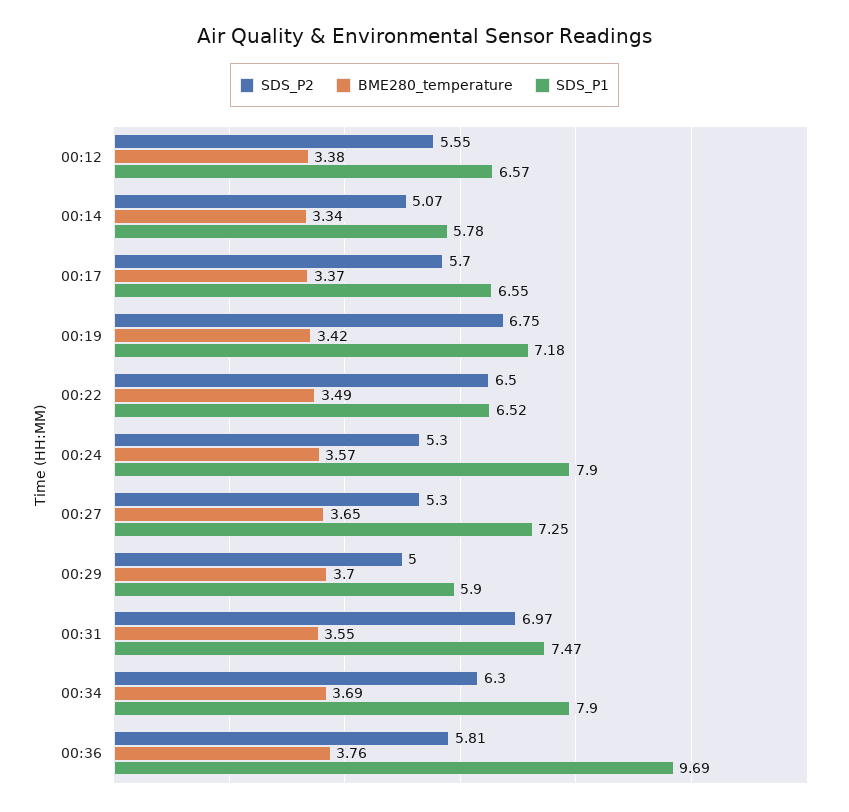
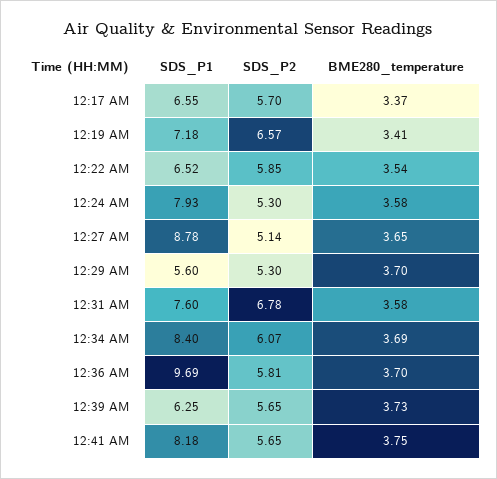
SDS_P2, 00:12: 5.55 -> none
BME280_temperature, 00:12: 3.38 -> none
SDS_P1, 00:12: 6.57 -> none
SDS_P2, 00:14: 5.07 -> none
BME280_temperature, 00:14: 3.34 -> none
SDS_P1, 00:14: 5.78 -> none
SDS_P2, 00:19: 6.75 -> 6.57
BME280_temperature, 00:19: 3.42 -> 3.41
SDS_P2, 00:22: 6.5 -> 5.85
BME280_temperature, 00:22: 3.49 -> 3.54
BME280_temperature, 00:24: 3.57 -> 3.58
SDS_P1, 00:24: 7.9 -> 7.93
SDS_P2, 00:27: 5.3 -> 5.14
SDS_P1, 00:27: 7.25 -> 8.78
SDS_P2, 00:29: 5 -> 5.3
SDS_P1, 00:29: 5.9 -> 5.6
SDS_P2, 00:31: 6.97 -> 6.78
BME280_temperature, 00:31: 3.55 -> 3.58
SDS_P1, 00:31: 7.47 -> 7.6
SDS_P2, 00:34: 6.3 -> 6.07
SDS_P1, 00:34: 7.9 -> 8.4
BME280_temperature, 00:36: 3.76 -> 3.7
SDS_P1, 12:39 AM: none -> 6.25
SDS_P2, 12:39 AM: none -> 5.65
BME280_temperature, 12:39 AM: none -> 3.73
SDS_P1, 12:41 AM: none -> 8.18
SDS_P2, 12:41 AM: none -> 5.65
BME280_temperature, 12:41 AM: none -> 3.75

